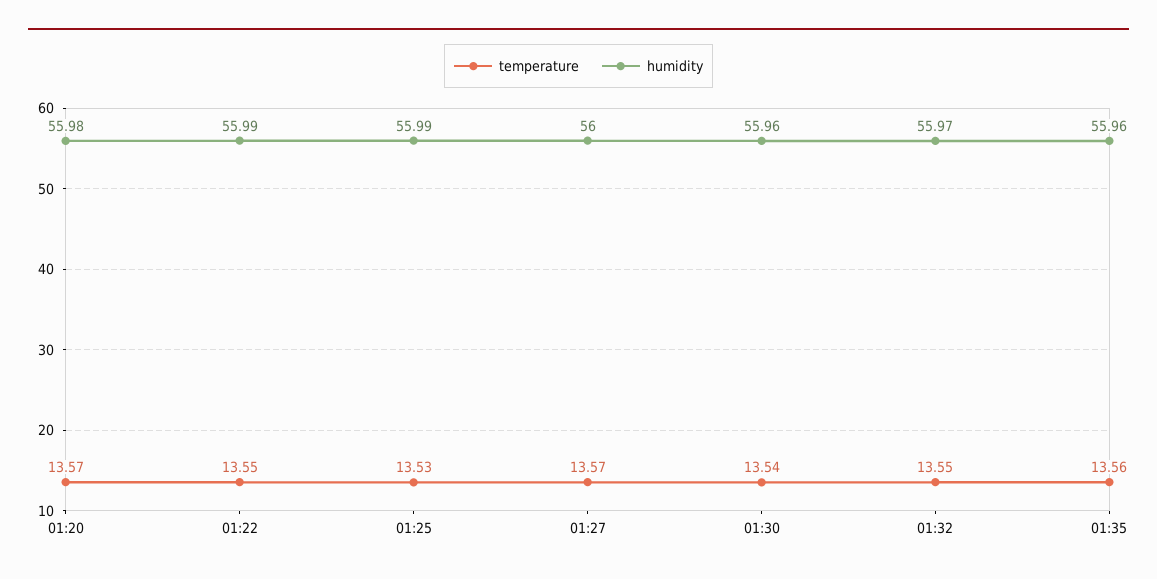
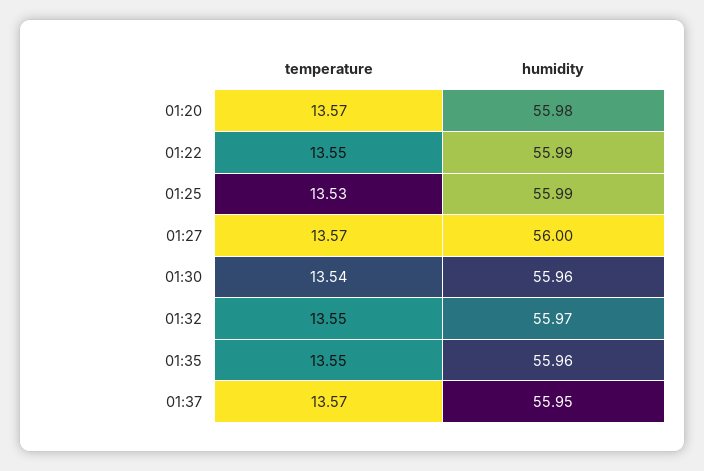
temperature, 01:35: 13.56 -> 13.55
temperature, 01:37: none -> 13.57
humidity, 01:37: none -> 55.95

